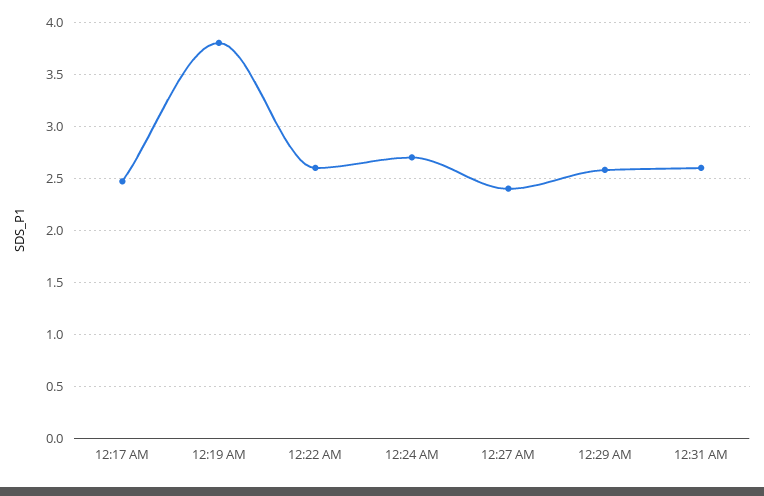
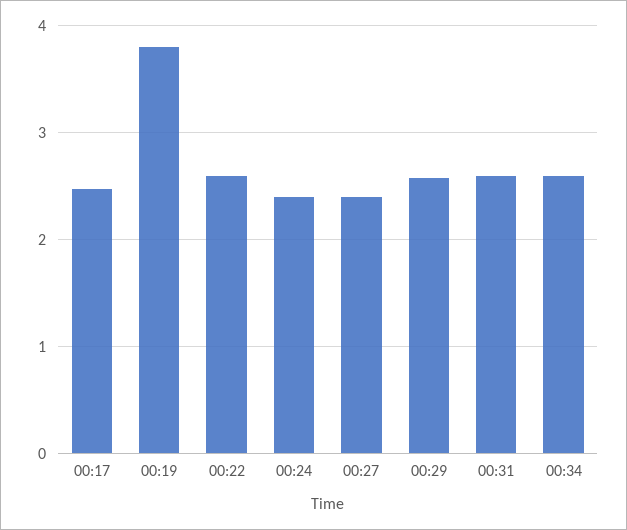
12:24 AM: 2.7 -> 2.4
00:34: none -> 2.6

